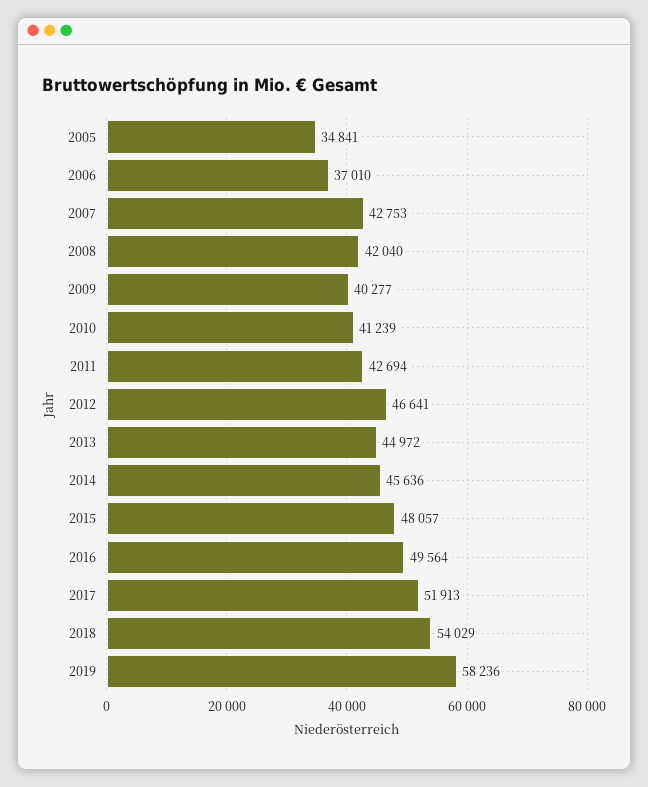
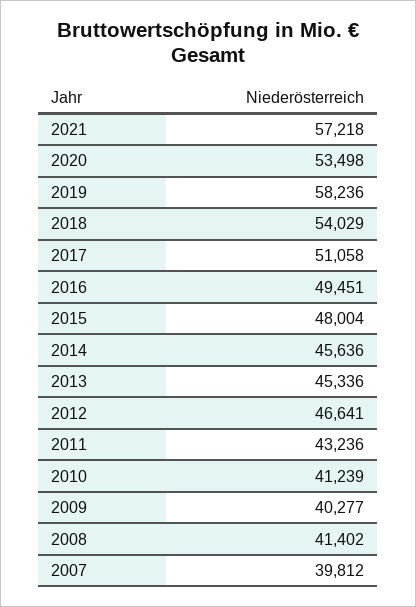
2005: 34841 -> none
2006: 37010 -> none
2007: 42753 -> 39812
2008: 42040 -> 41402
2011: 42694 -> 43236
2013: 44972 -> 45336
2015: 48057 -> 48004
2016: 49564 -> 49451
2017: 51913 -> 51058
2021: none -> 57218
2020: none -> 53498

